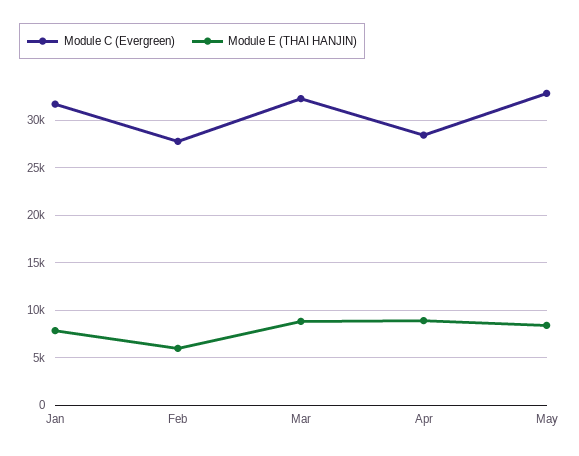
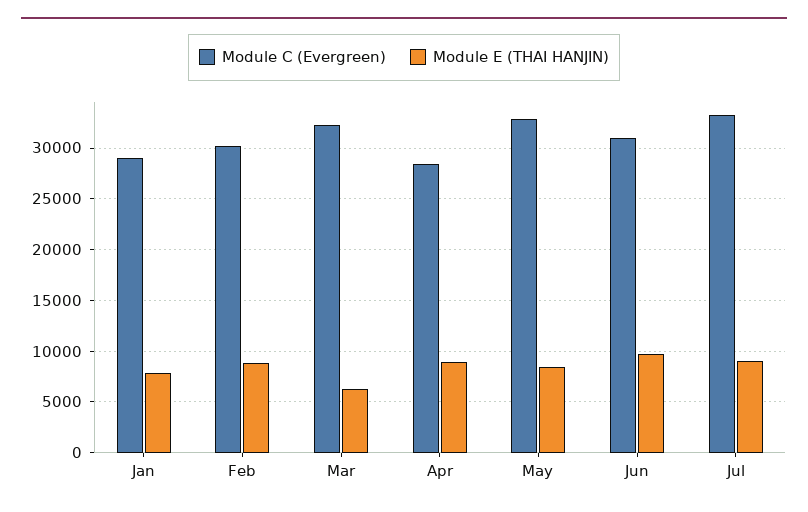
Module C (Evergreen), Jan: 32000 -> 29000
Module C (Evergreen), Feb: 28000 -> 30000
Module E (THAI HANJIN), Feb: 6000 -> 9000
Module E (THAI HANJIN), Mar: 9000 -> 6000
Module C (Evergreen), Jun: none -> 31000
Module E (THAI HANJIN), Jun: none -> 10000
Module C (Evergreen), Jul: none -> 33000
Module E (THAI HANJIN), Jul: none -> 9000

